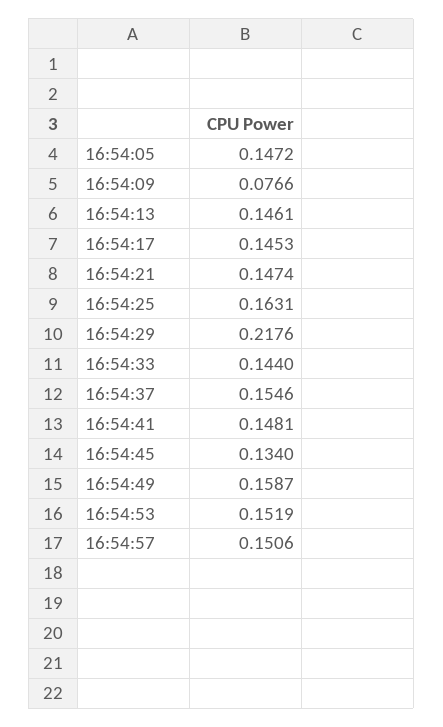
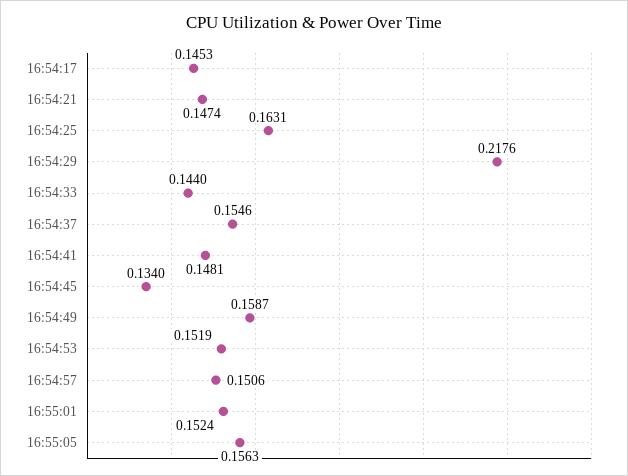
16:54:05: 0.1472 -> none
16:54:09: 0.0766 -> none
16:54:13: 0.1461 -> none
16:55:01: none -> 0.1524
16:55:05: none -> 0.1563

